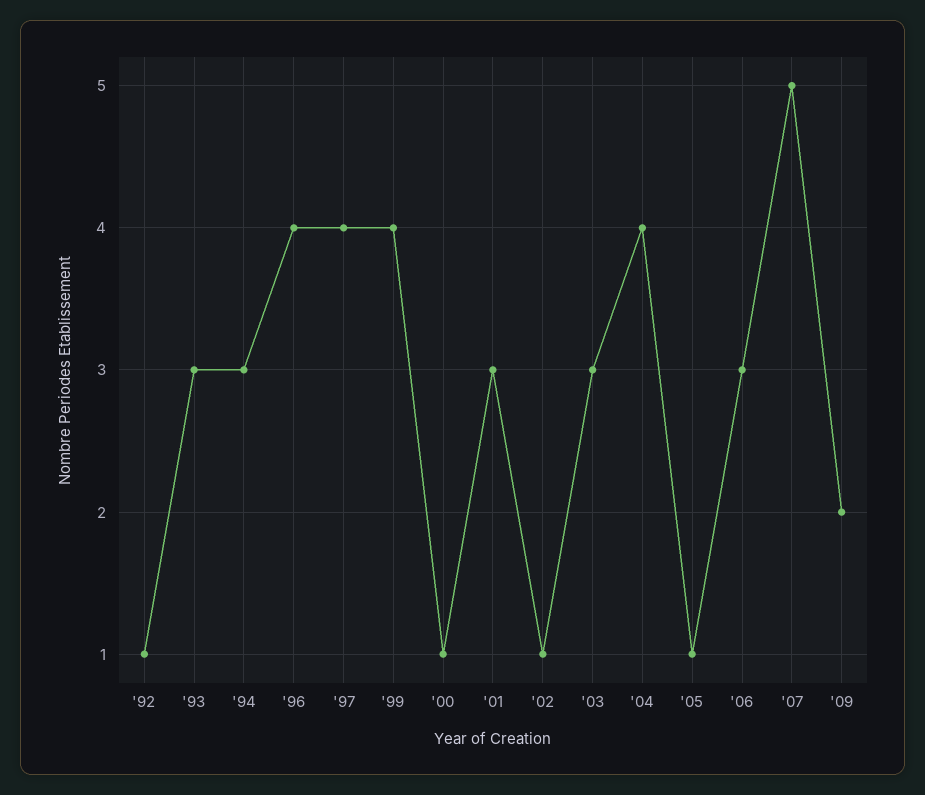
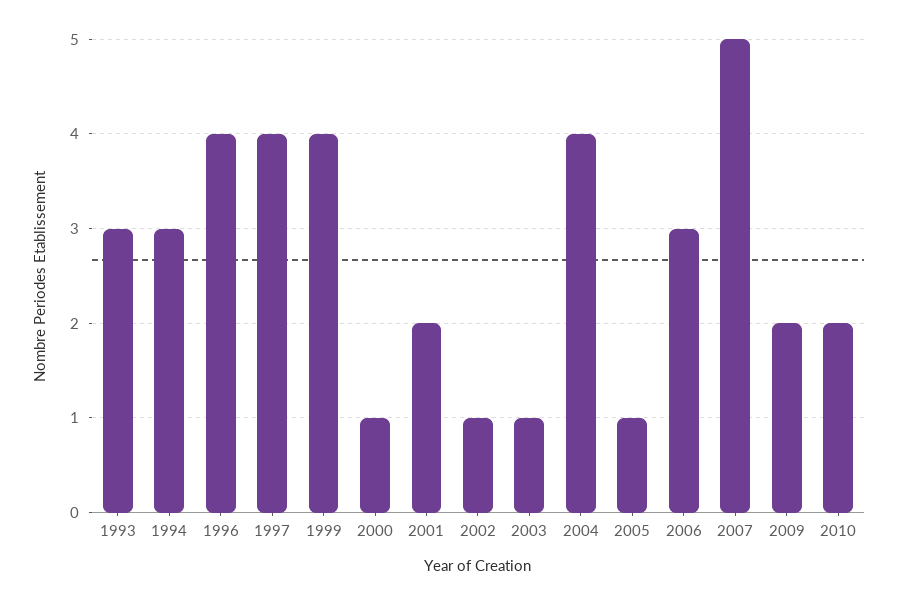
'92: 1 -> none
'01: 3 -> 2
'03: 3 -> 1
2010: none -> 2

